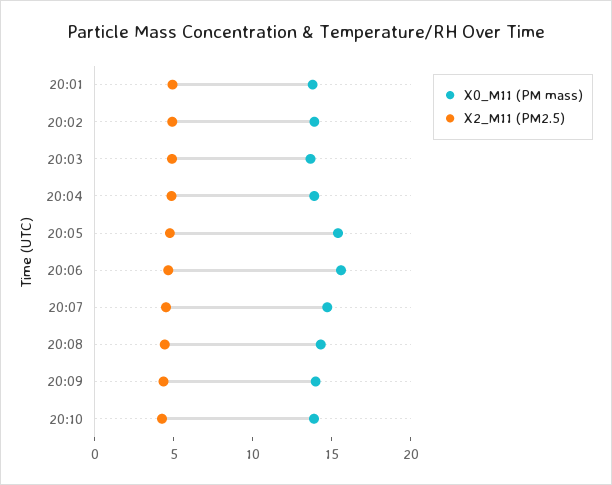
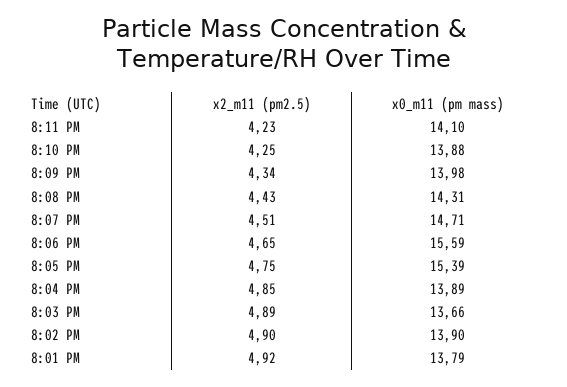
X2_M11 (PM2.5), 8:11 PM: none -> 4.23
X0_M11 (PM mass), 8:11 PM: none -> 14.1

